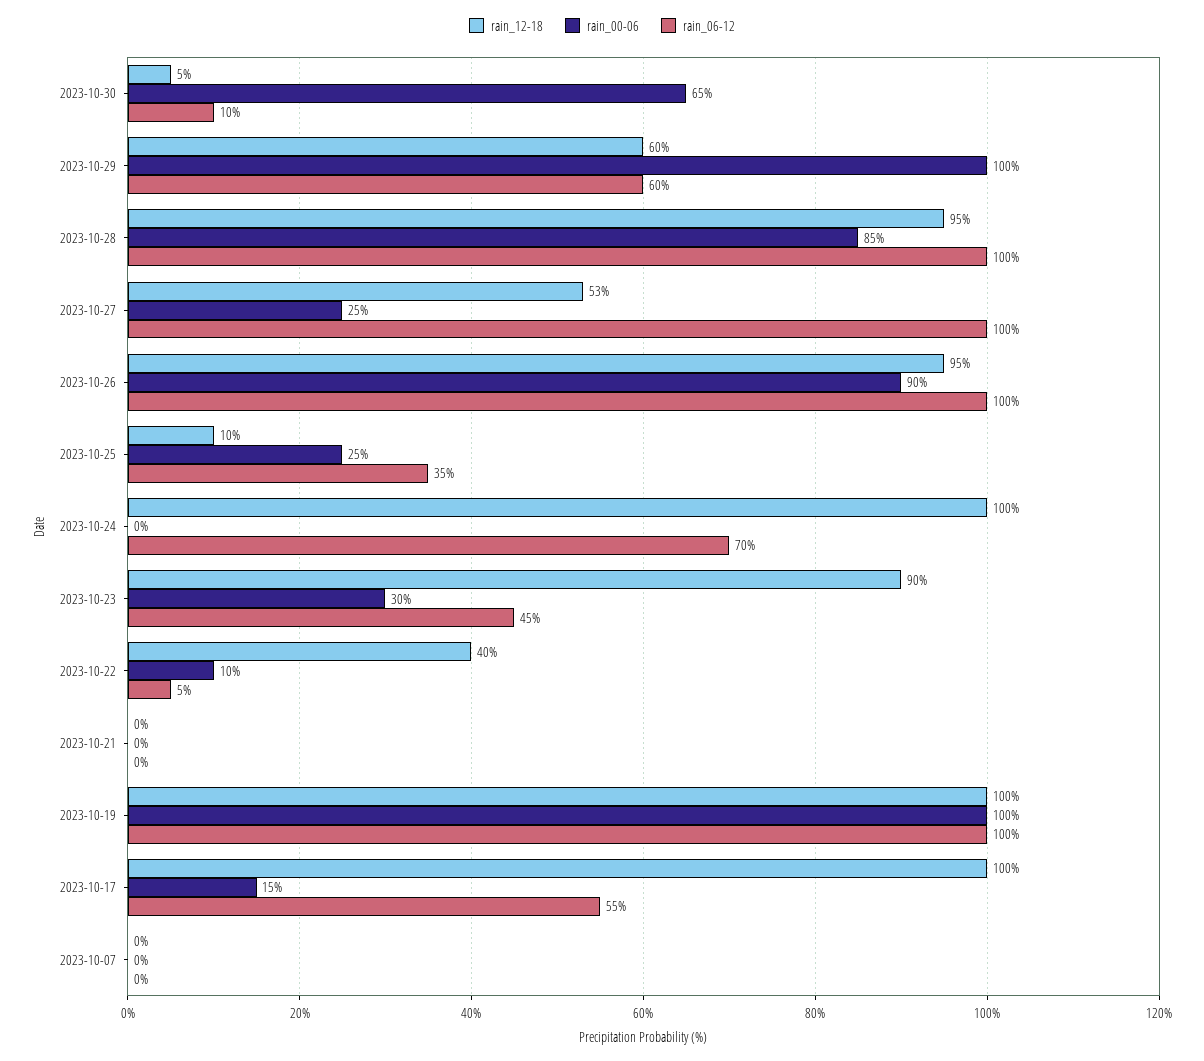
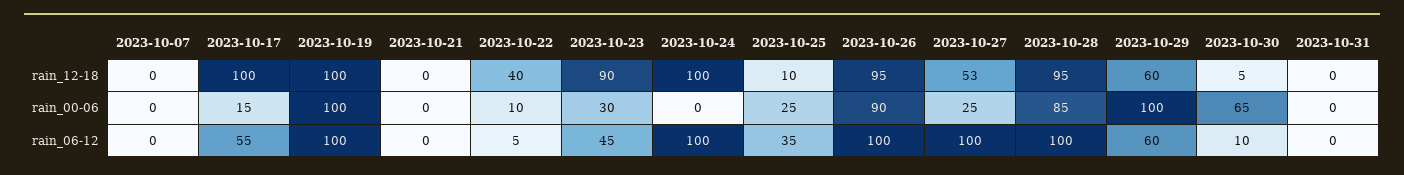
rain_06-12, 2023-10-24: 70 -> 100
rain_12-18, 2023-10-31: none -> 0
rain_00-06, 2023-10-31: none -> 0
rain_06-12, 2023-10-31: none -> 0

